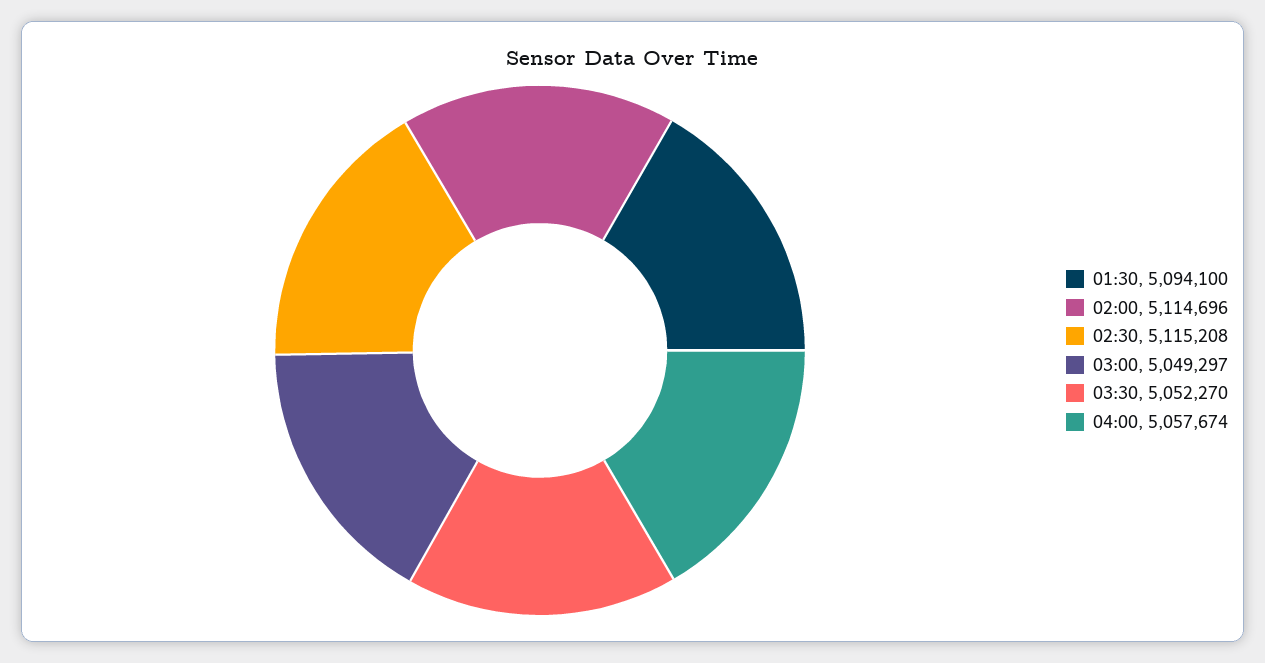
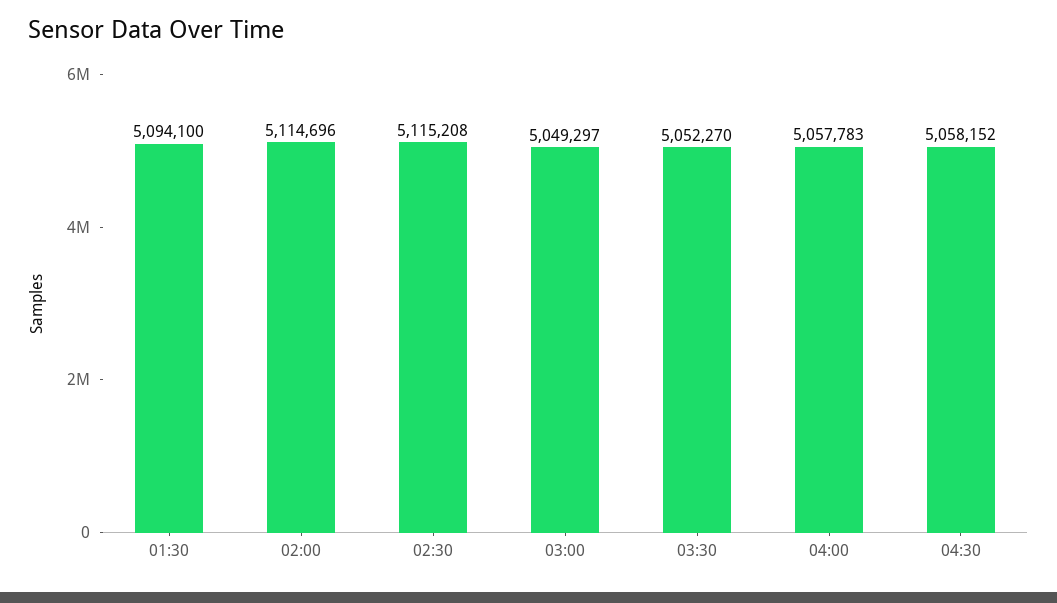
04:00: 5057674 -> 5057783
04:30: none -> 5058152

